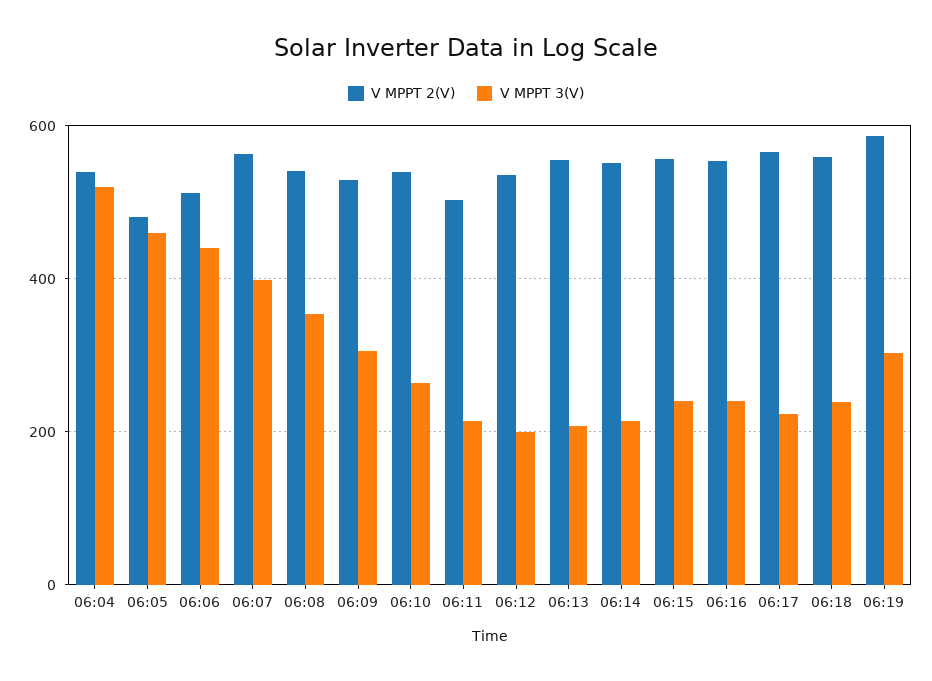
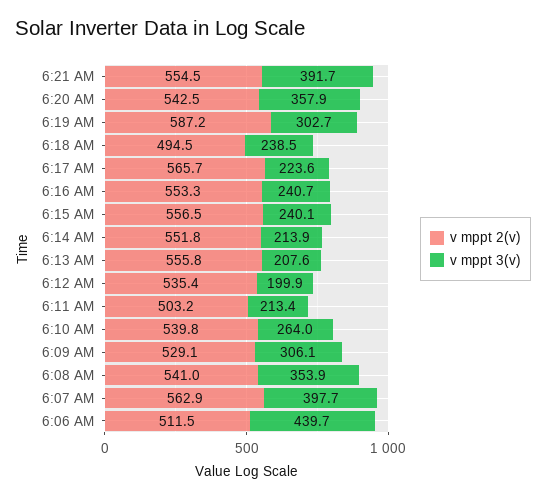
V MPPT 2(V), 06:04: 540 -> none
V MPPT 3(V), 06:04: 520 -> none
V MPPT 2(V), 06:05: 480 -> none
V MPPT 3(V), 06:05: 460 -> none
V MPPT 2(V), 06:18: 560 -> 494.5
V MPPT 2(V), 6:21 AM: none -> 554.5
V MPPT 3(V), 6:21 AM: none -> 391.7
V MPPT 2(V), 6:20 AM: none -> 542.5
V MPPT 3(V), 6:20 AM: none -> 357.9

